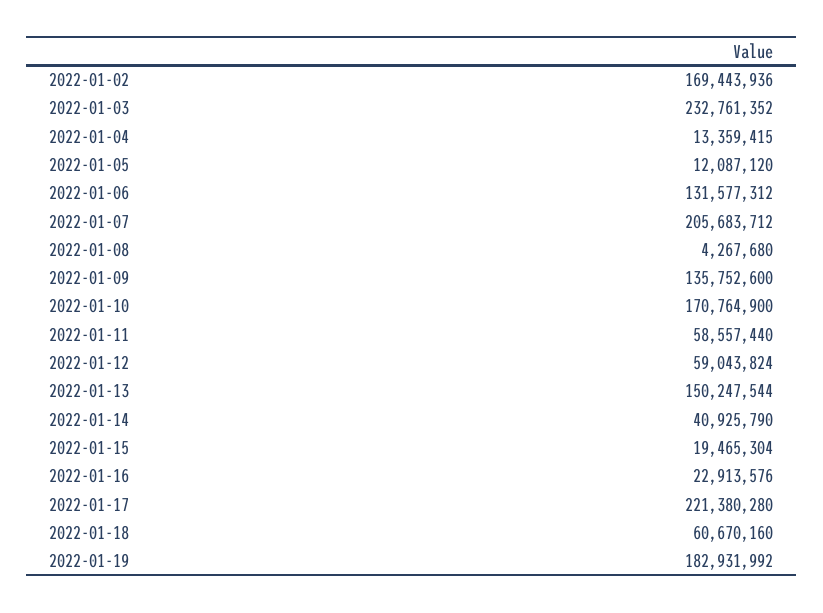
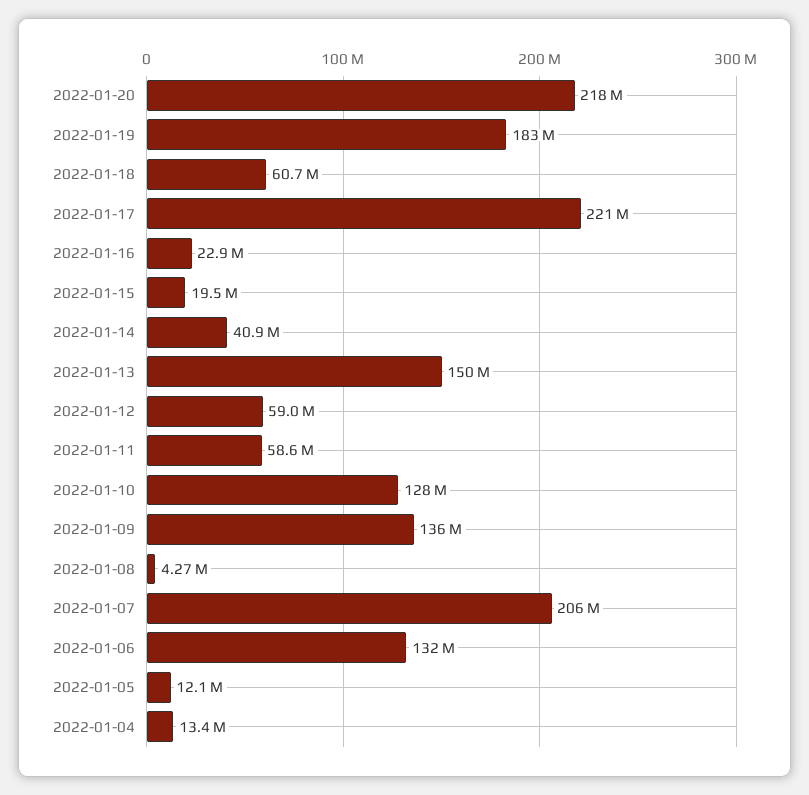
2022-01-02: 169443936 -> none
2022-01-03: 232761352 -> none
2022-01-10: 170764900 -> 128000000
2022-01-20: none -> 218000000

